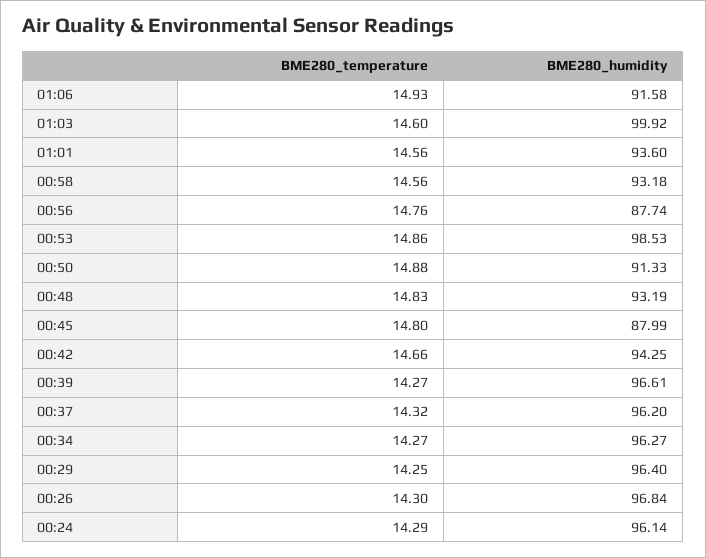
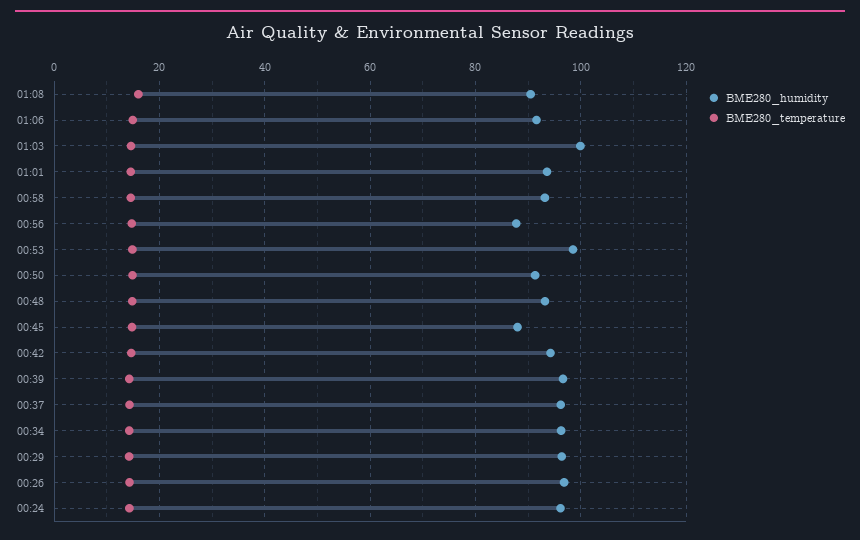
BME280_humidity, 01:08: none -> 90
BME280_temperature, 01:08: none -> 16

